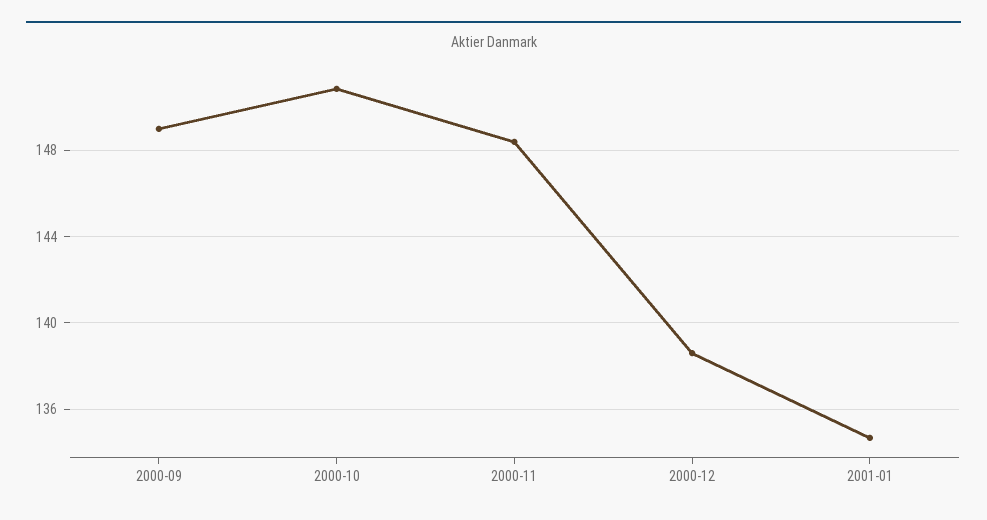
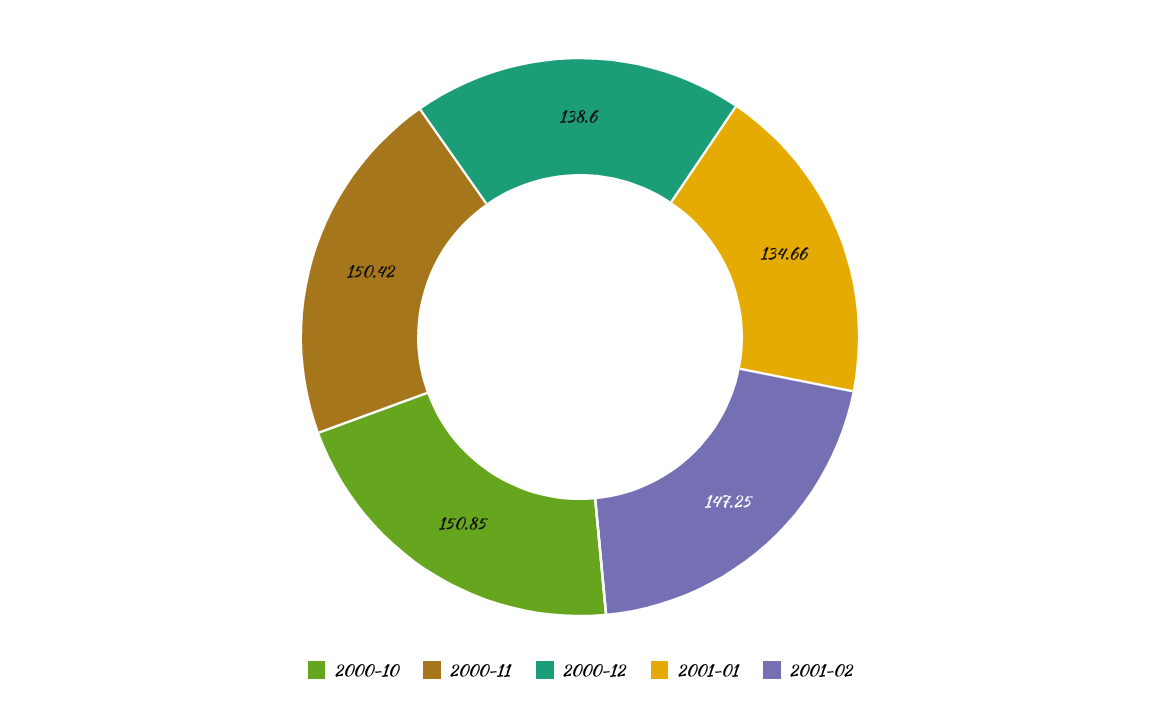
2000-09: 149 -> none
2000-11: 148.5 -> 150.42
2001-02: none -> 147.25

